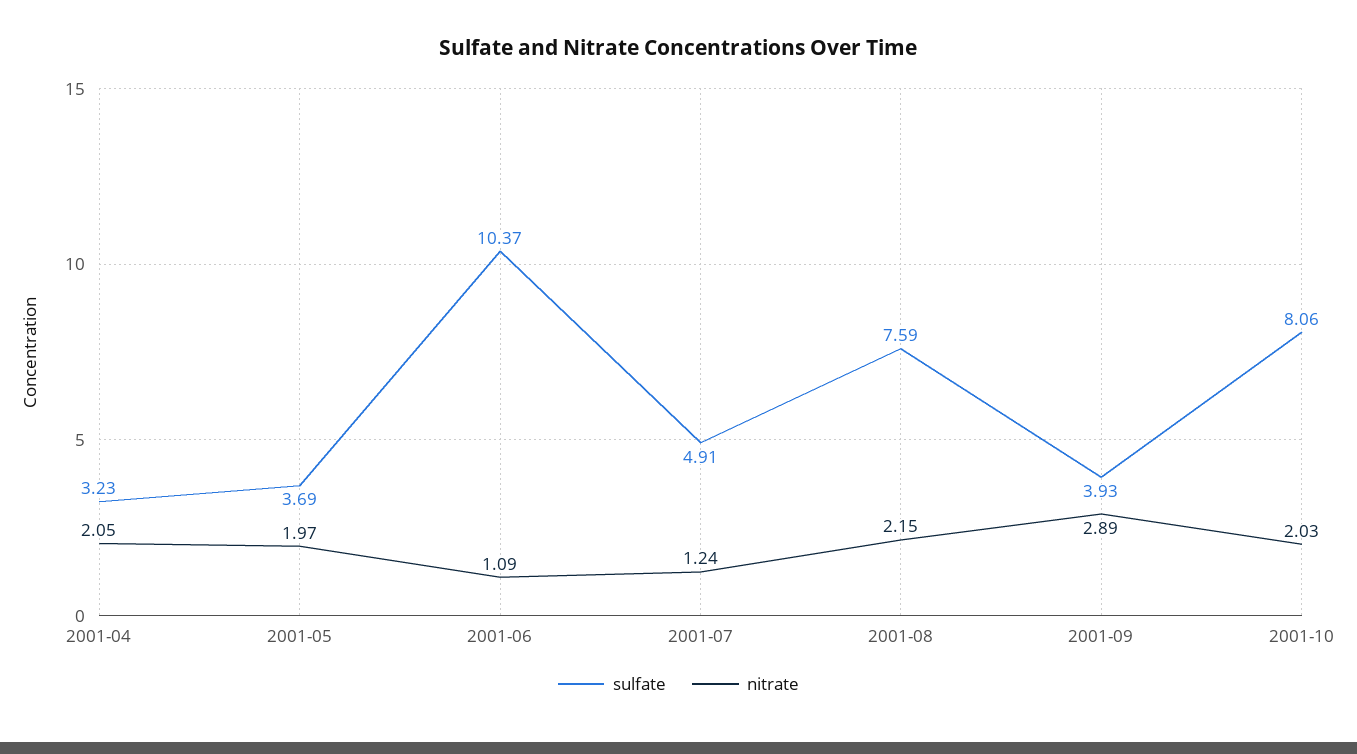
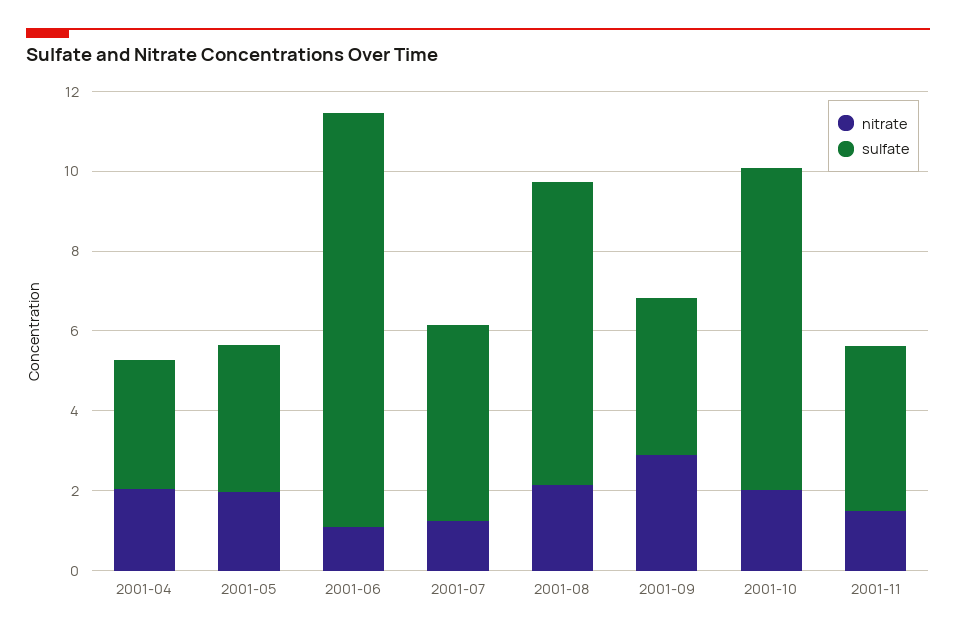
nitrate, 2001-11: none -> 1.5
sulfate, 2001-11: none -> 4

